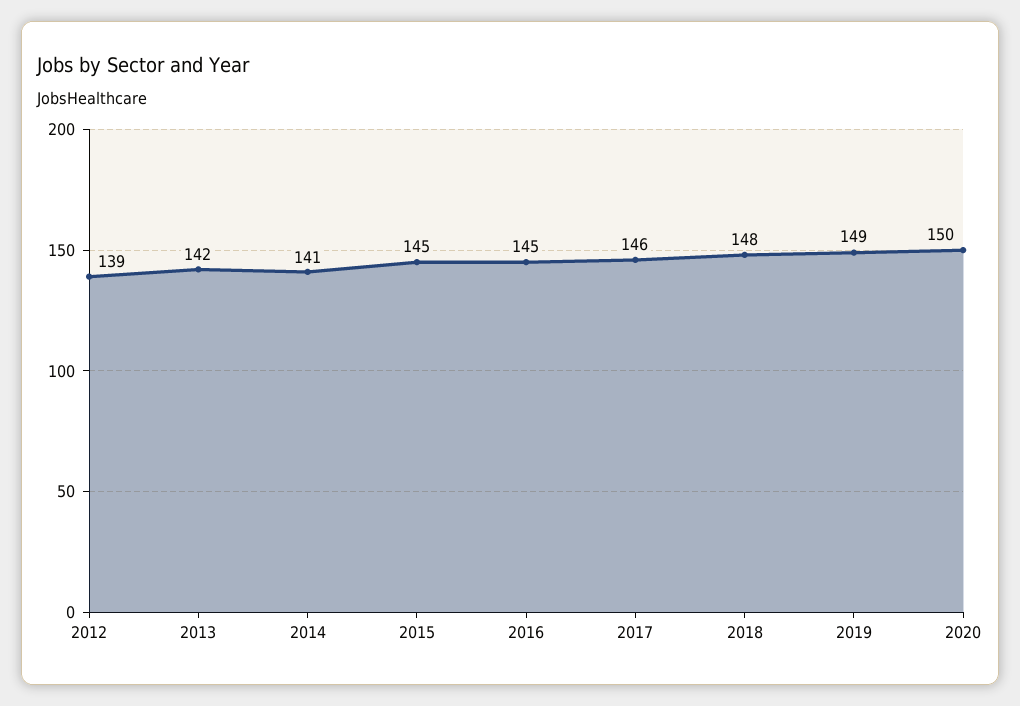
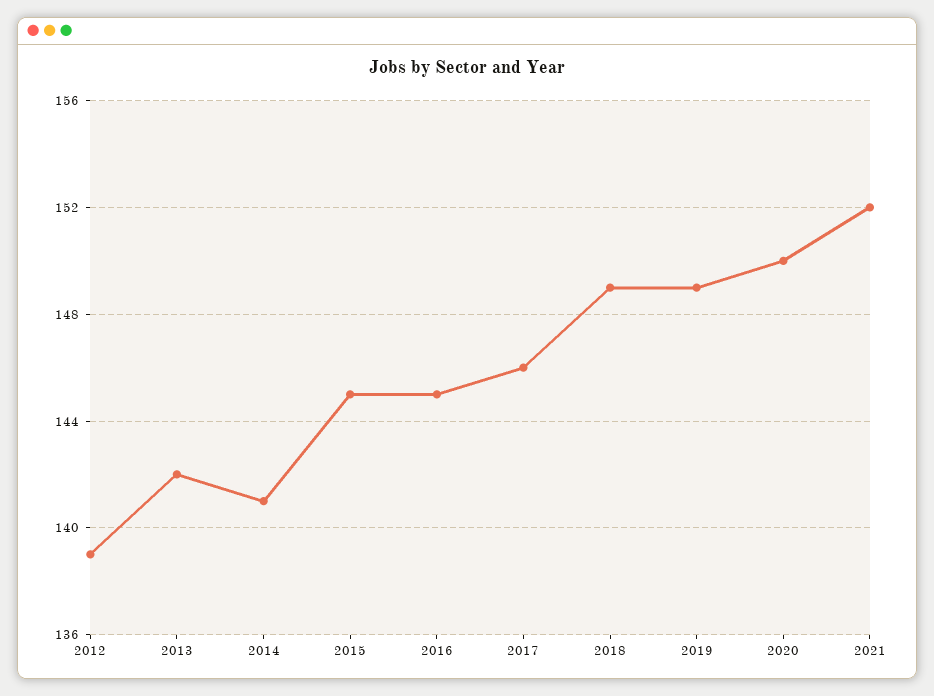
2018: 148 -> 149
2021: none -> 152

